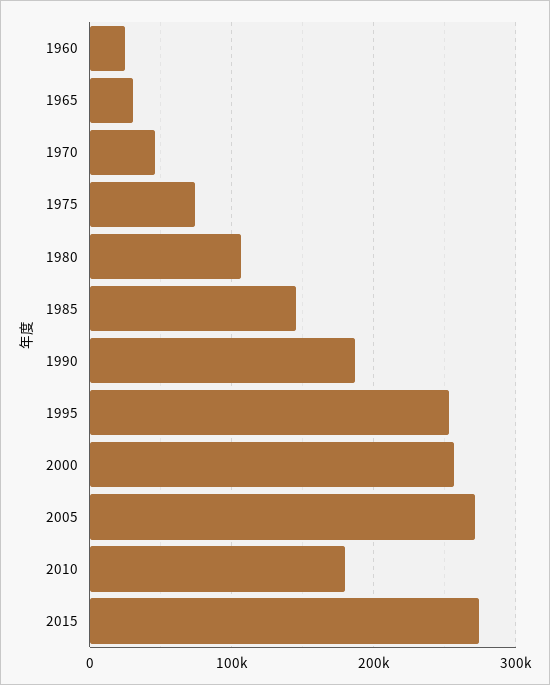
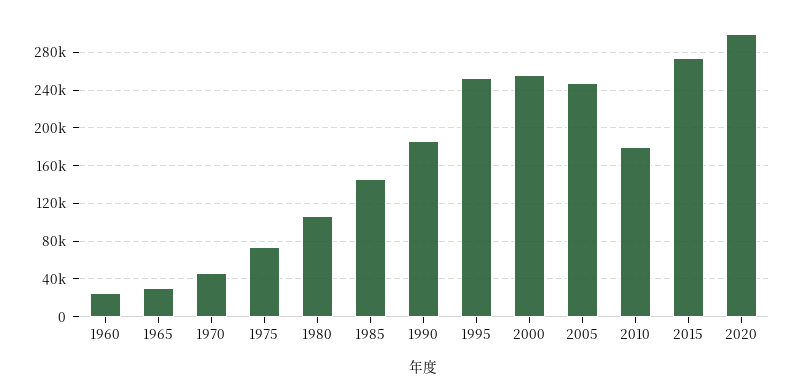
2005: 270000 -> 250000
2020: none -> 300000

